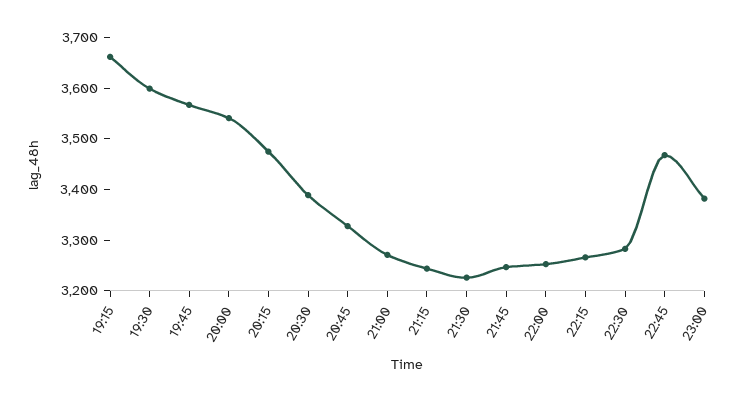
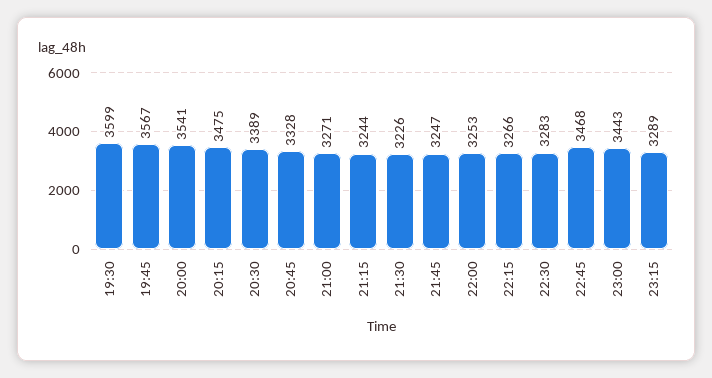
19:15: 3660 -> none
23:00: 3380 -> 3443
23:15: none -> 3289

